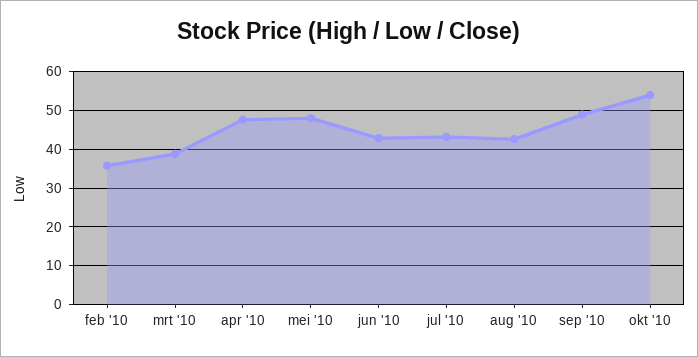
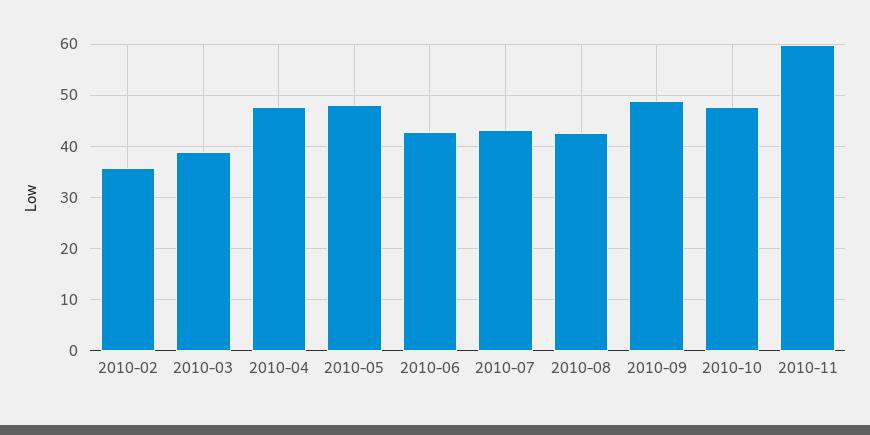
okt '10: 54 -> 48
2010-11: none -> 60

